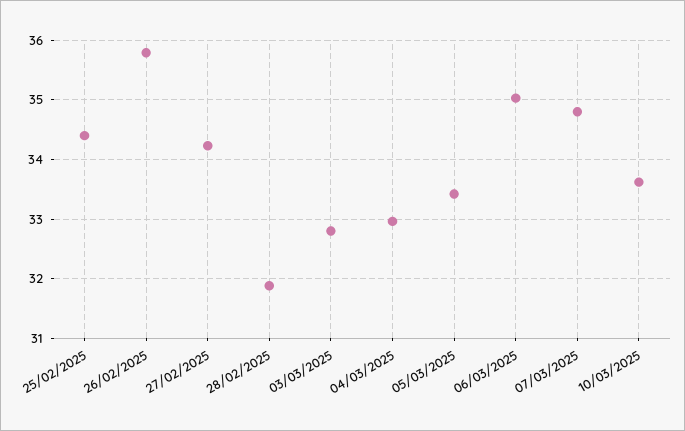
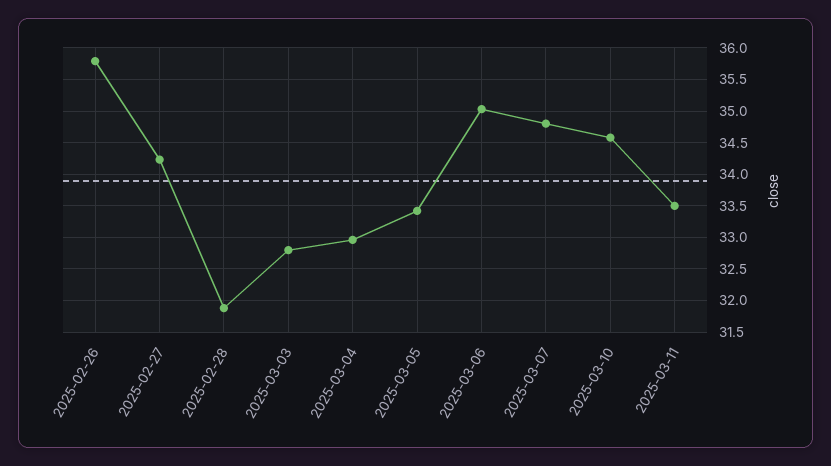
25/02/2025: 34.4 -> none
10/03/2025: 33.6 -> 34.6
2025-03-11: none -> 33.5

